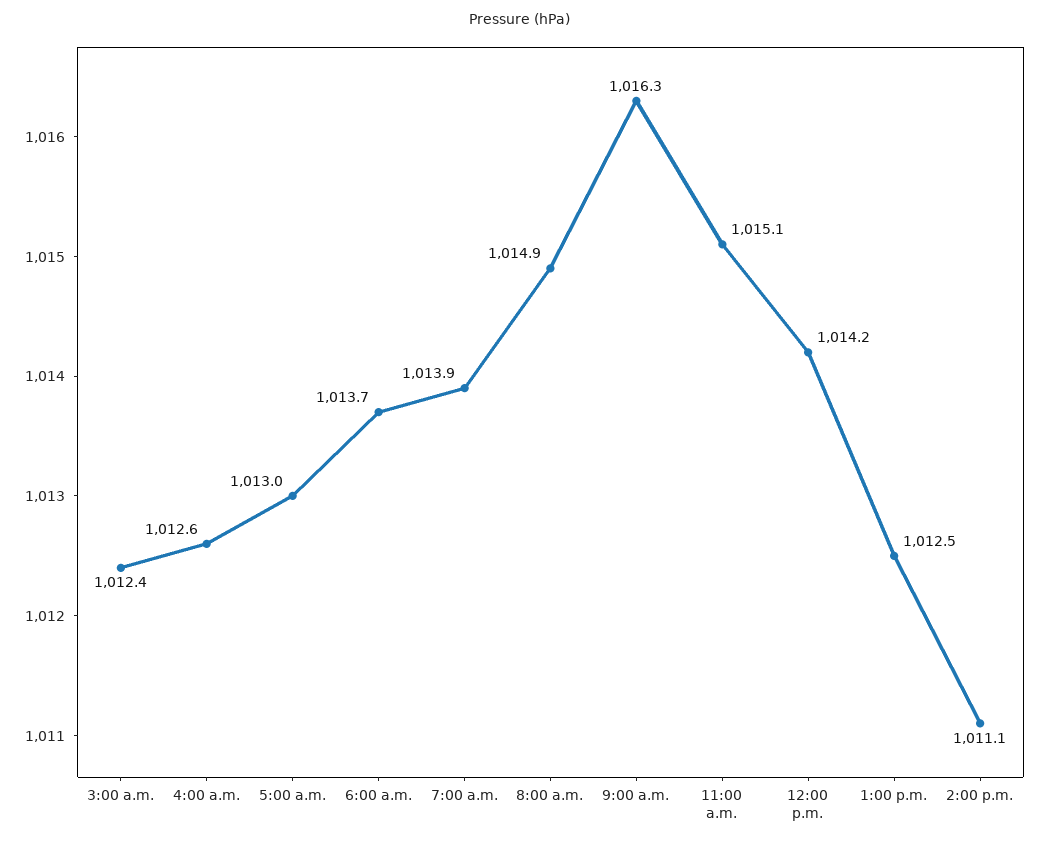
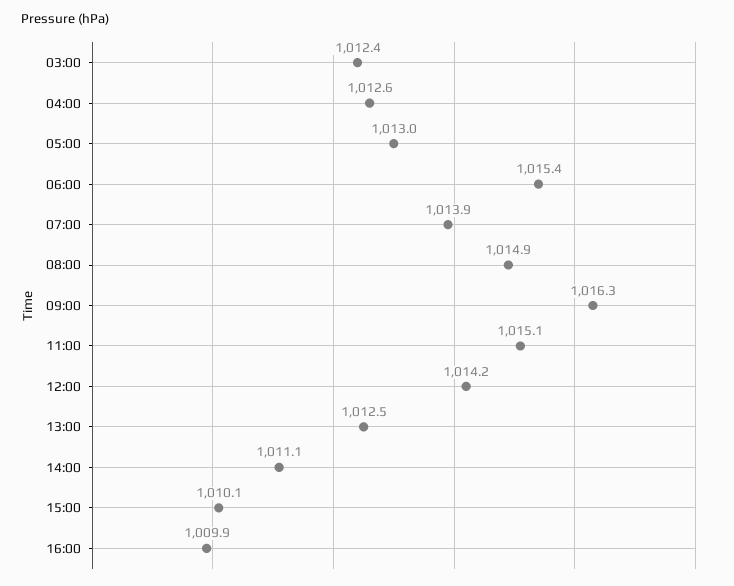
6:00 a.m.: 1013.7 -> 1015.4
15:00: none -> 1010.1
16:00: none -> 1009.9

